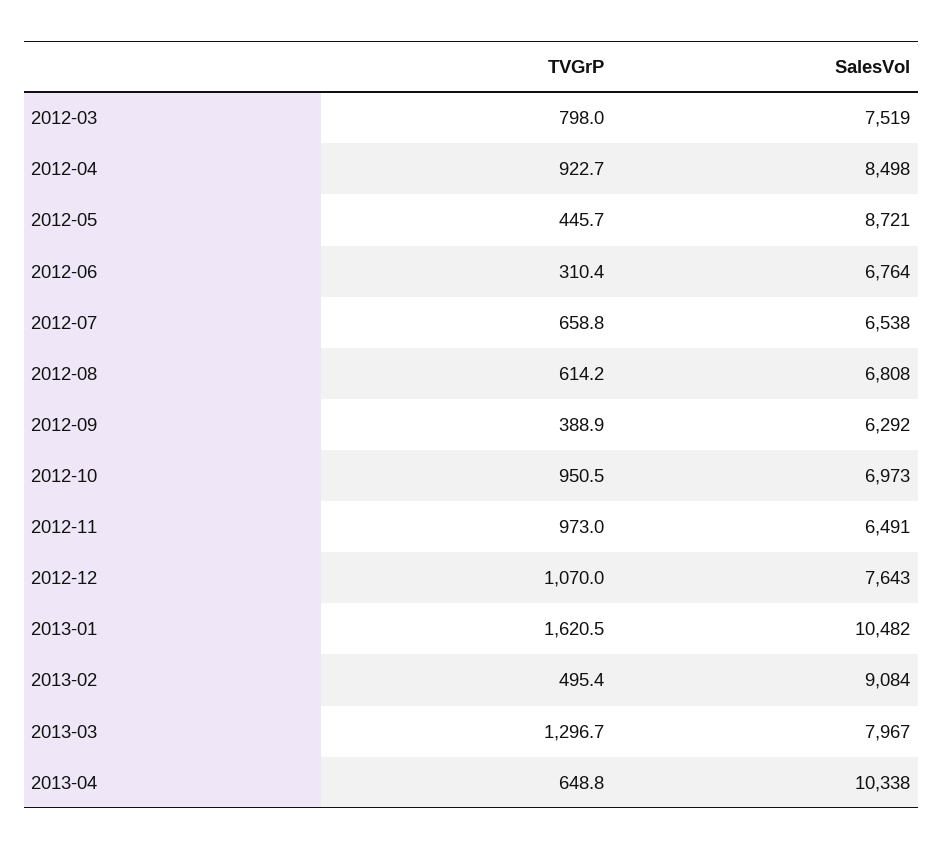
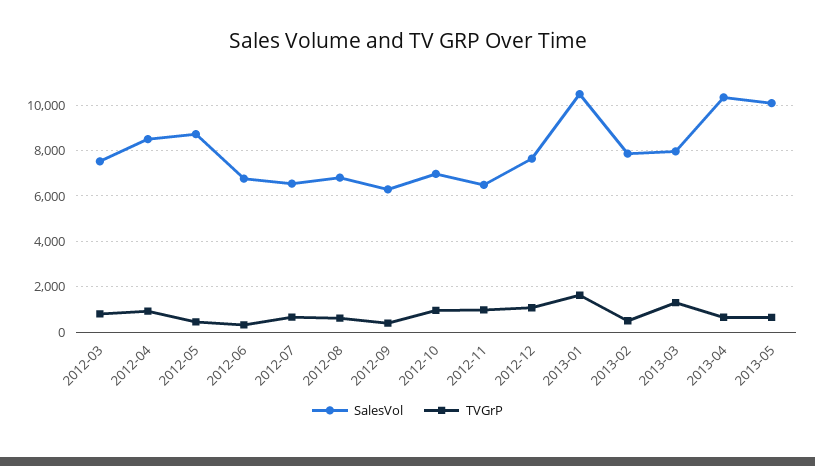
SalesVol, 2013-02: 9084 -> 8000
SalesVol, 2013-05: none -> 10000
TVGrP, 2013-05: none -> 500

